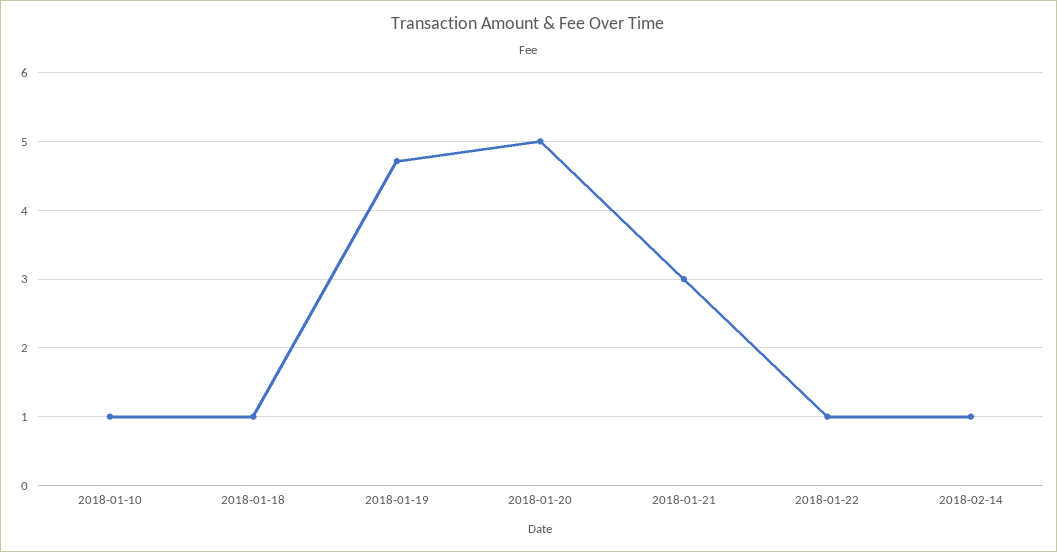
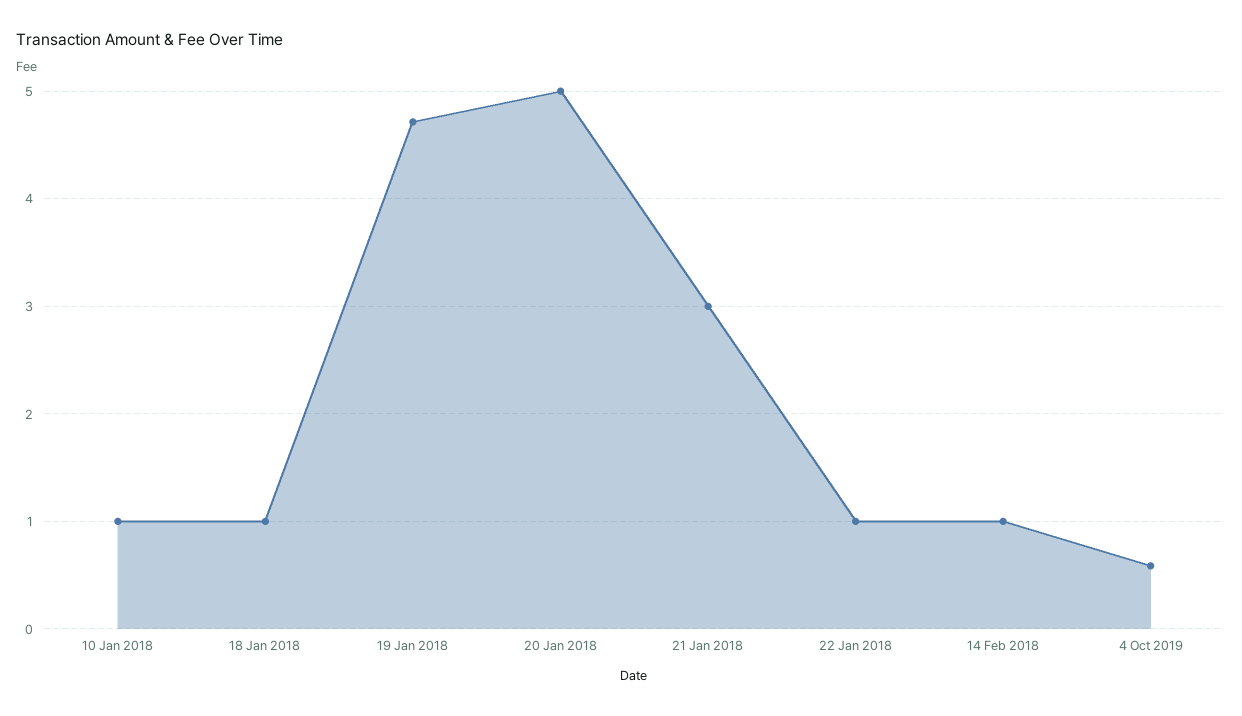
4 Oct 2019: none -> 0.6

